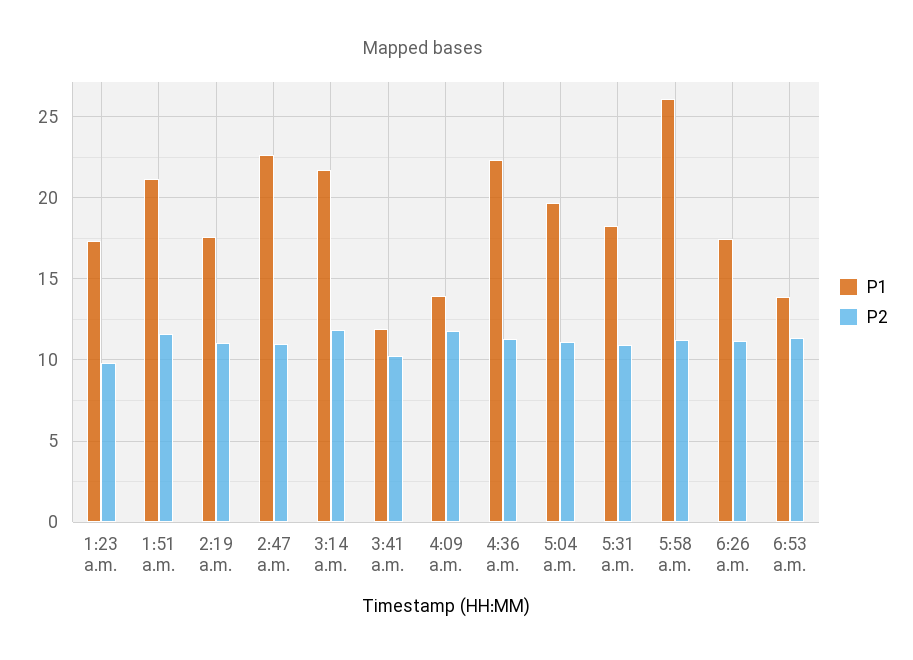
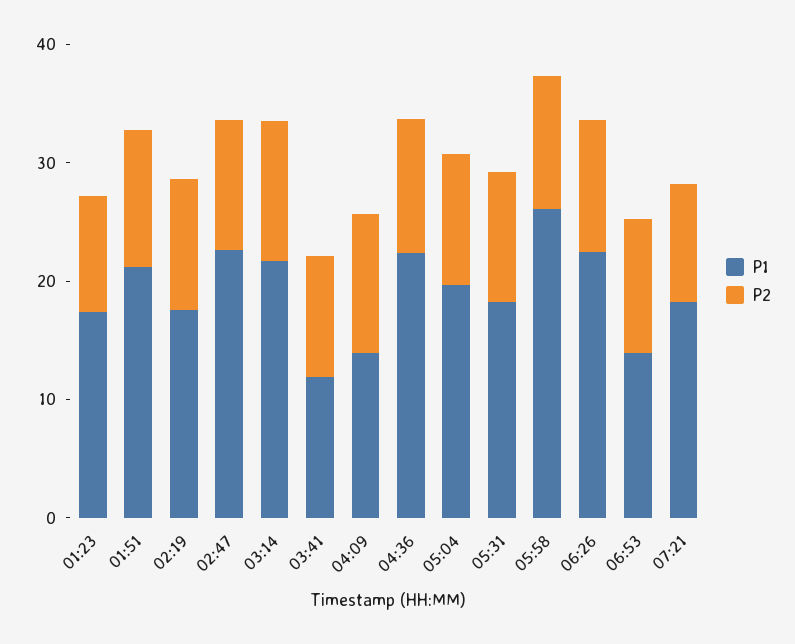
P1, 6:26 a.m.: 17.5 -> 22
P1, 07:21: none -> 18
P2, 07:21: none -> 10

